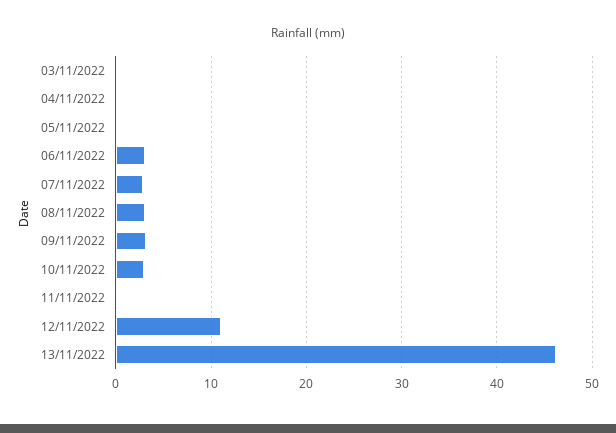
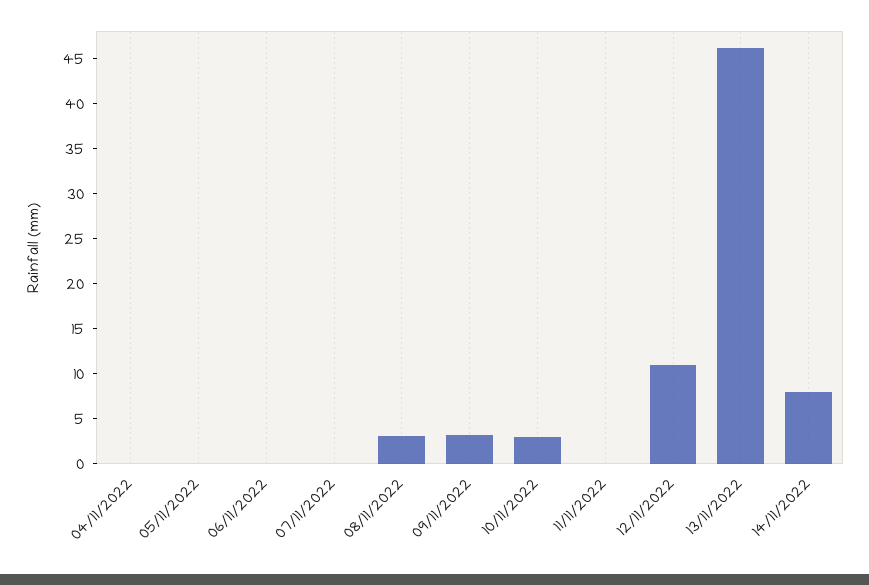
03/11/2022: 0 -> none
06/11/2022: 3 -> 0
07/11/2022: 3 -> 0
14/11/2022: none -> 8

